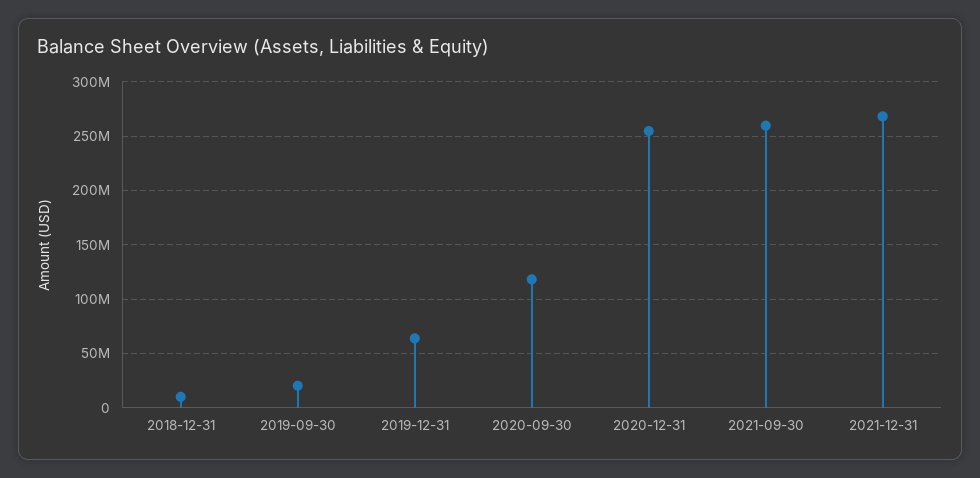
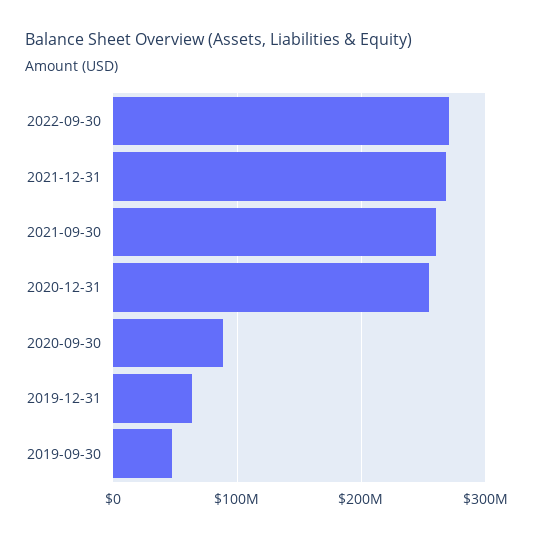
2018-12-31: 10000000 -> none
2019-09-30: 20000000 -> 50000000
2020-09-30: 120000000 -> 90000000
2022-09-30: none -> 270000000

